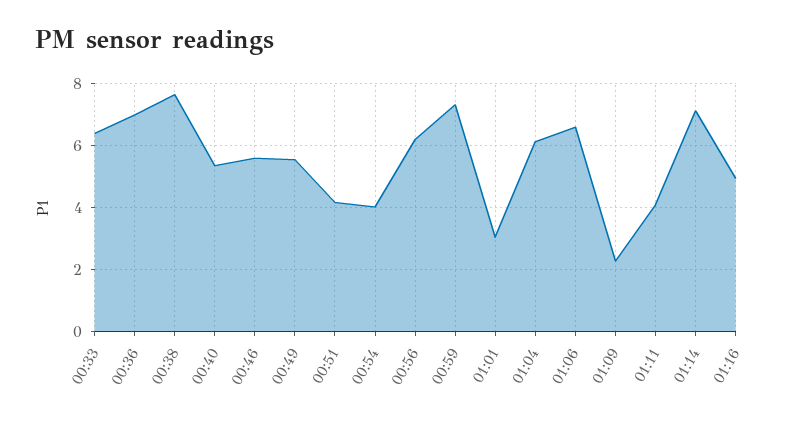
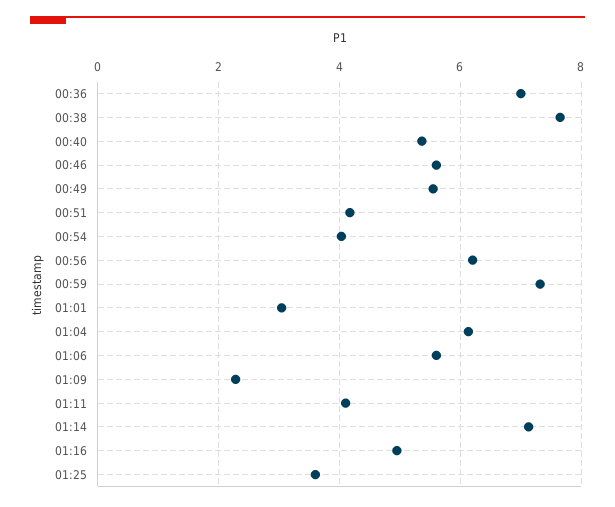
00:33: 6.4 -> none
01:06: 6.6 -> 5.6
01:25: none -> 3.6

